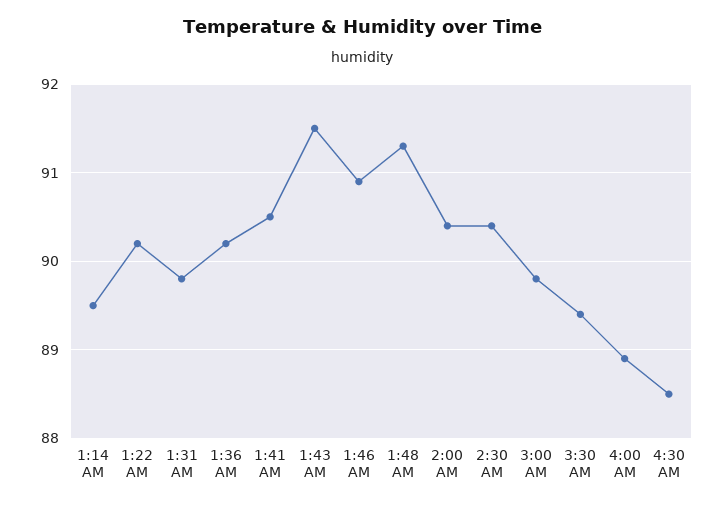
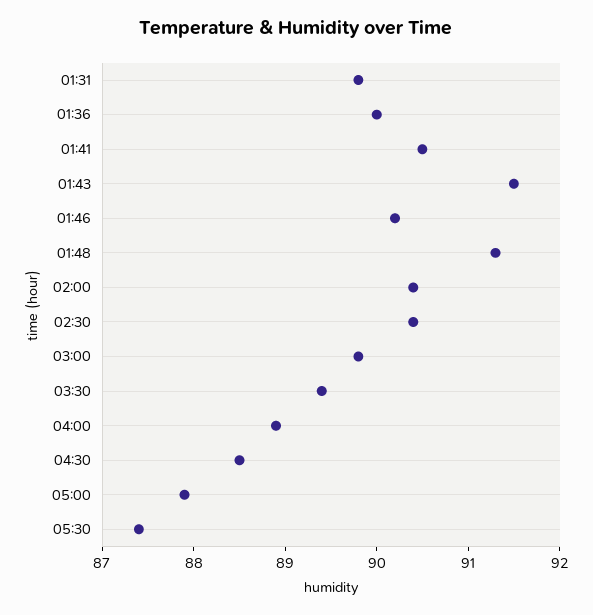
1:14 AM: 89.5 -> none
1:22 AM: 90.2 -> none
1:36 AM: 90.2 -> 90
1:46 AM: 90.9 -> 90.2
05:00: none -> 87.9
05:30: none -> 87.4

